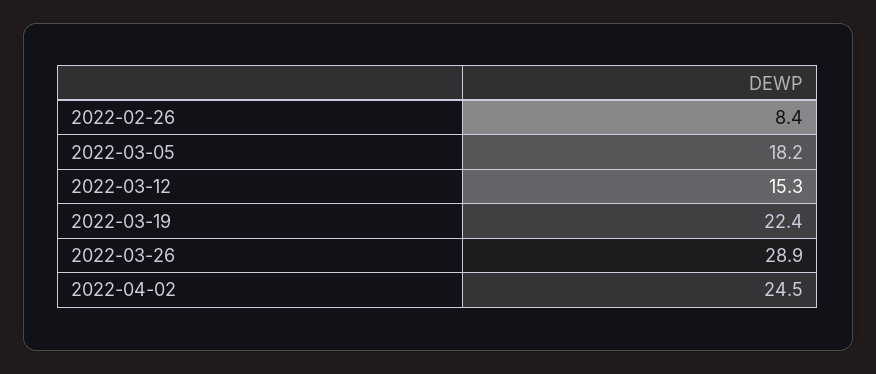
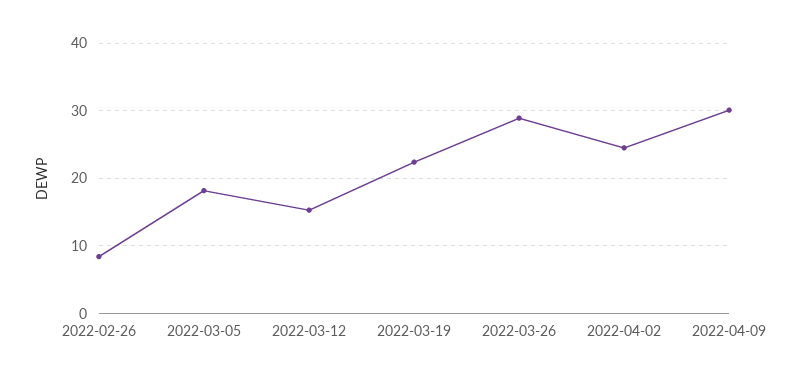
2022-04-09: none -> 30

